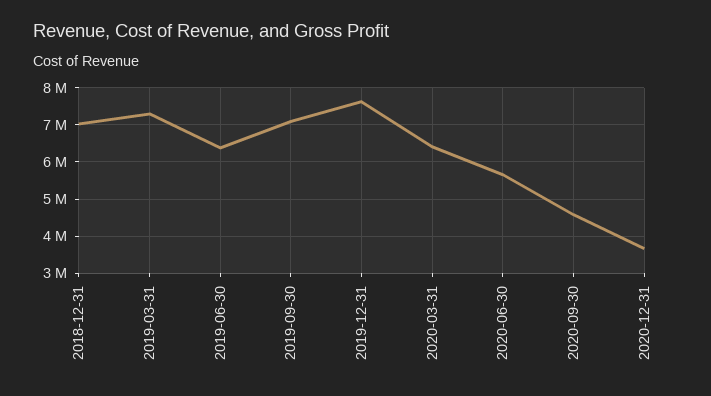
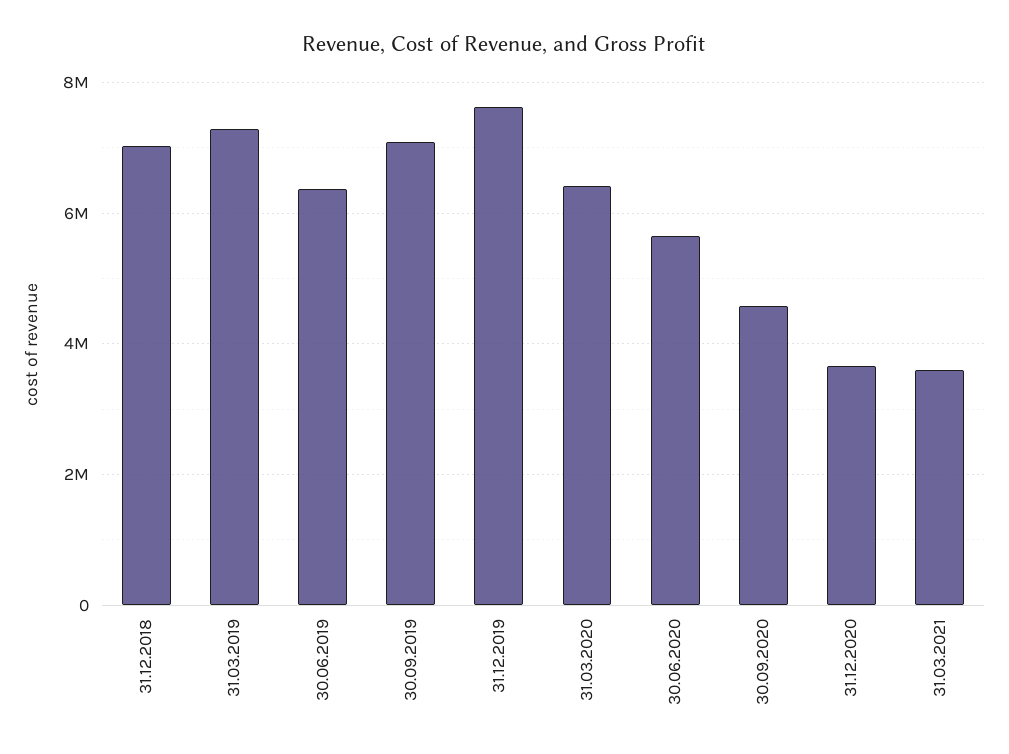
31.03.2021: none -> 3600000

